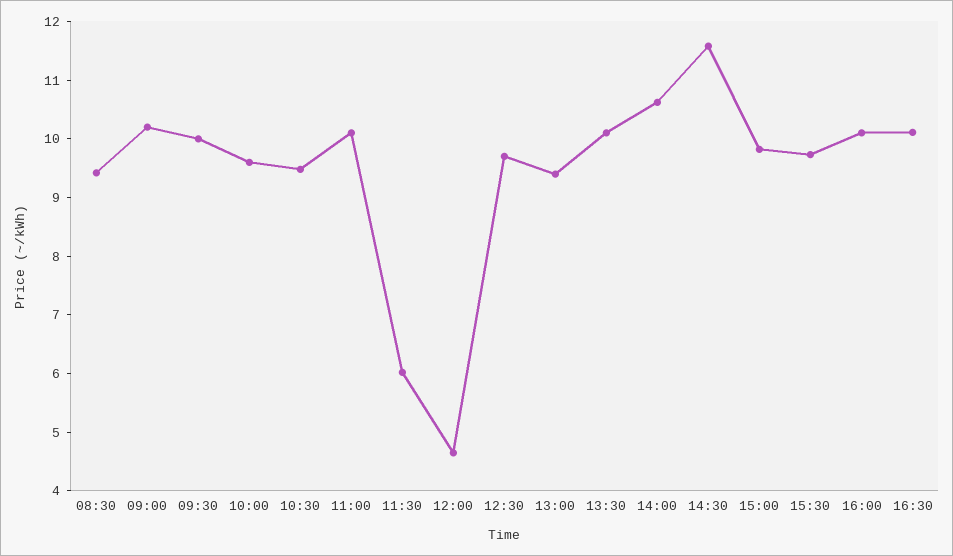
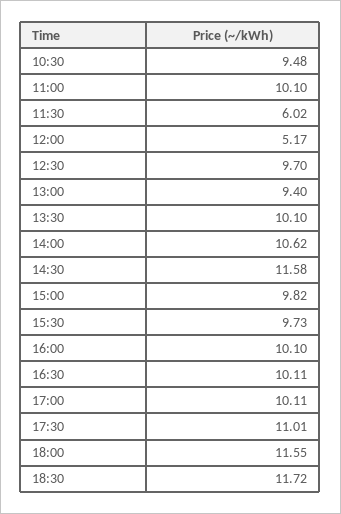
08:30: 9.4 -> none
09:00: 10.2 -> none
09:30: 10 -> none
10:00: 9.6 -> none
12:00: 4.6 -> 5.17
17:00: none -> 10.11
17:30: none -> 11.01
18:00: none -> 11.55
18:30: none -> 11.72

